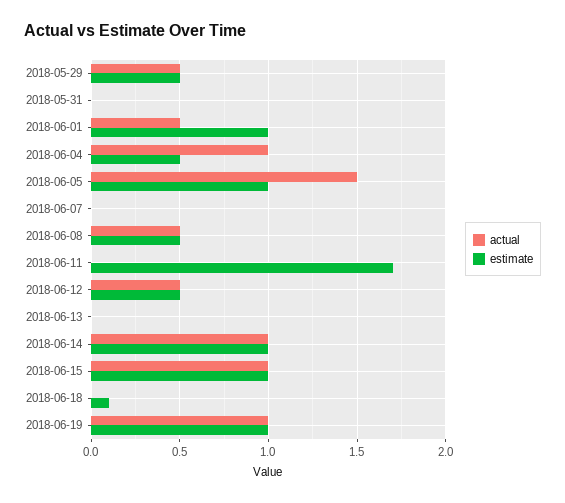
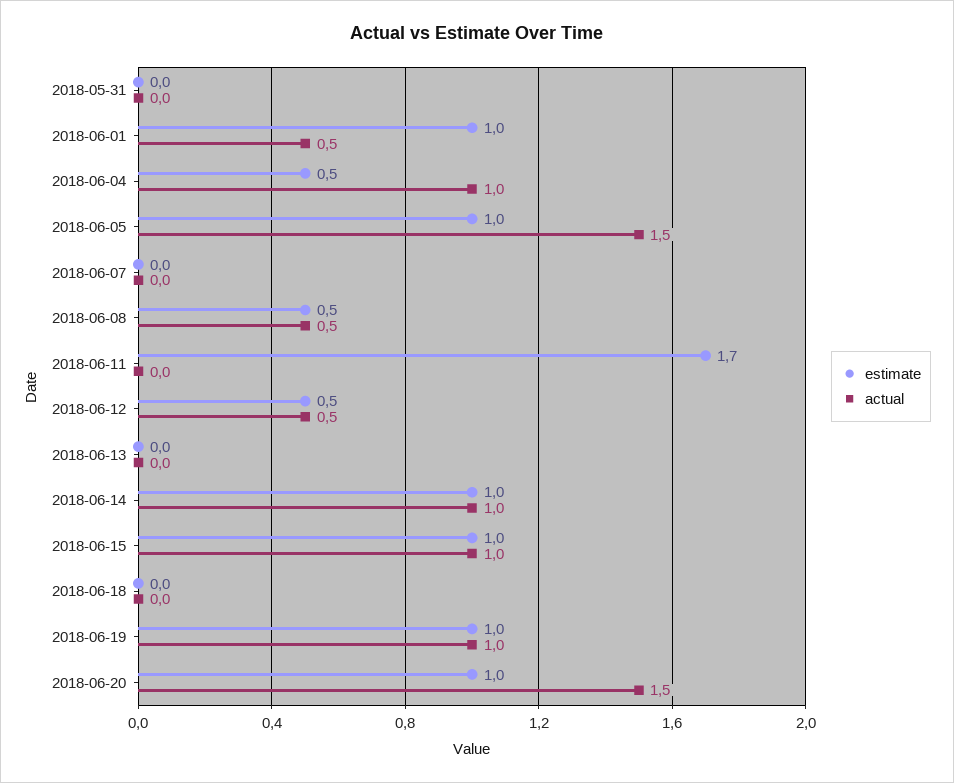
actual, 2018-05-29: 0.5 -> none
estimate, 2018-05-29: 0.5 -> none
estimate, 2018-06-18: 0.1 -> 0
estimate, 2018-06-20: none -> 1
actual, 2018-06-20: none -> 1.5

